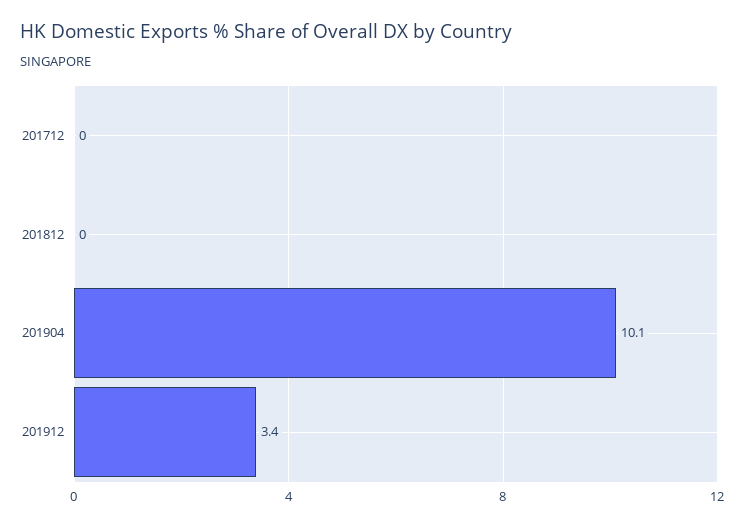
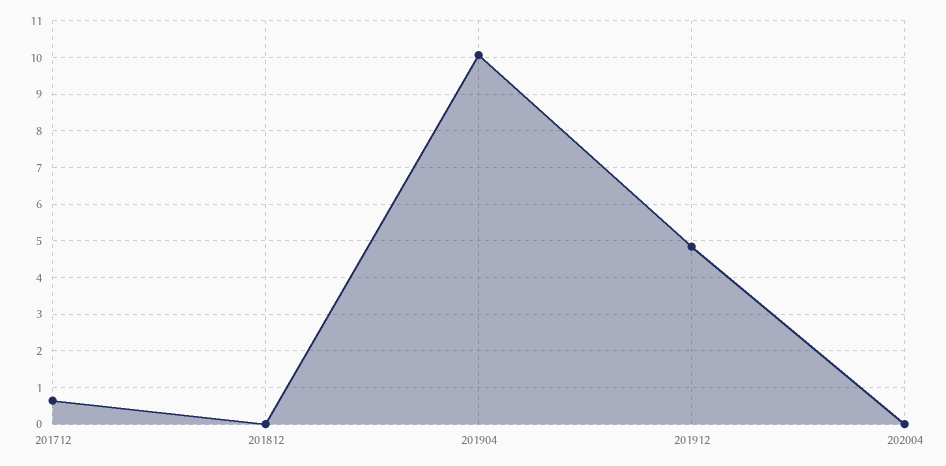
201712: 0 -> 0.6
201912: 3.4 -> 4.8
202004: none -> 0

